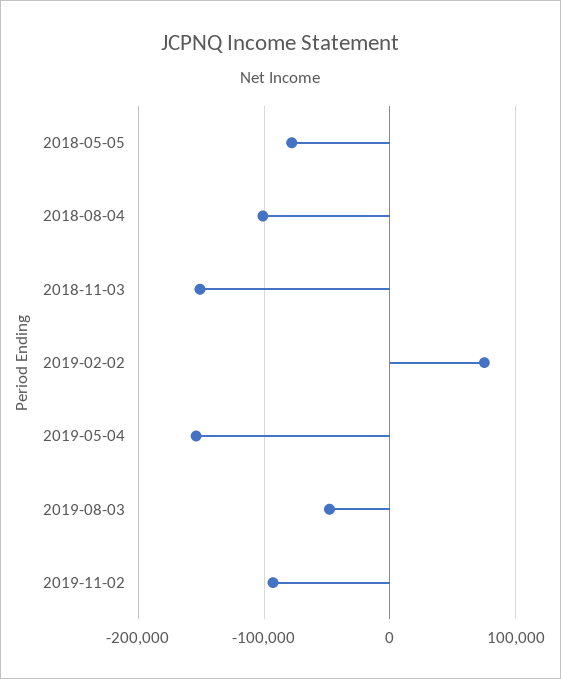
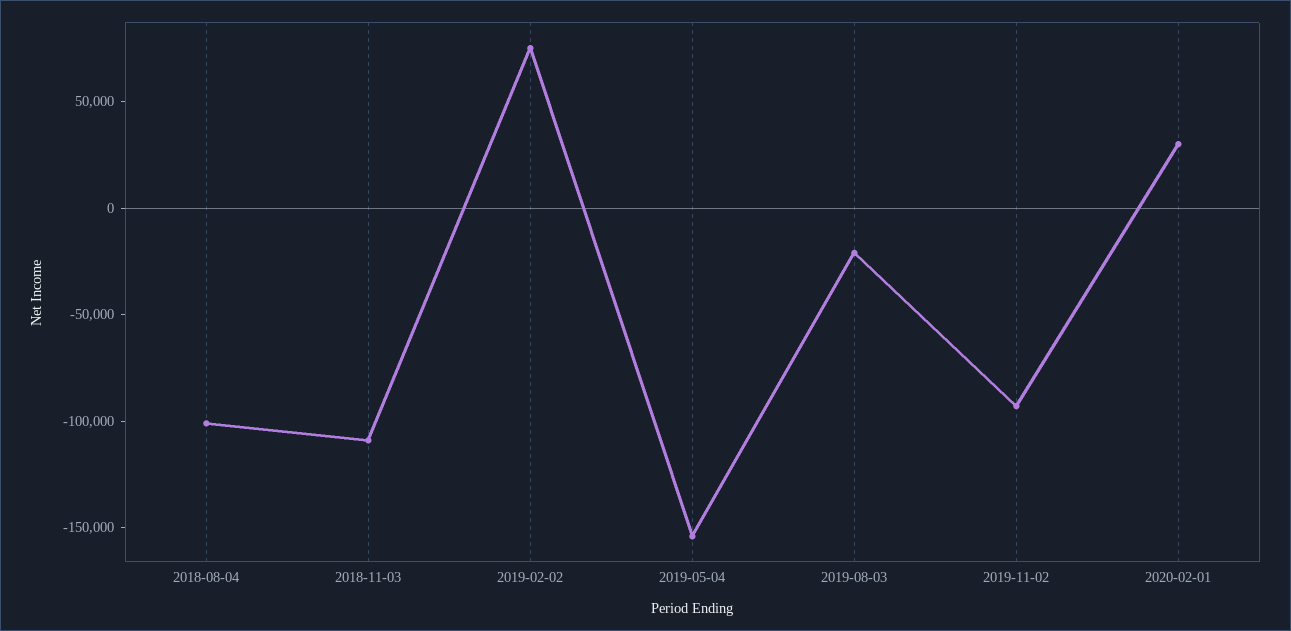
2018-05-05: -80000 -> none
2018-11-03: -150000 -> -110000
2019-08-03: -50000 -> -20000
2020-02-01: none -> 30000

